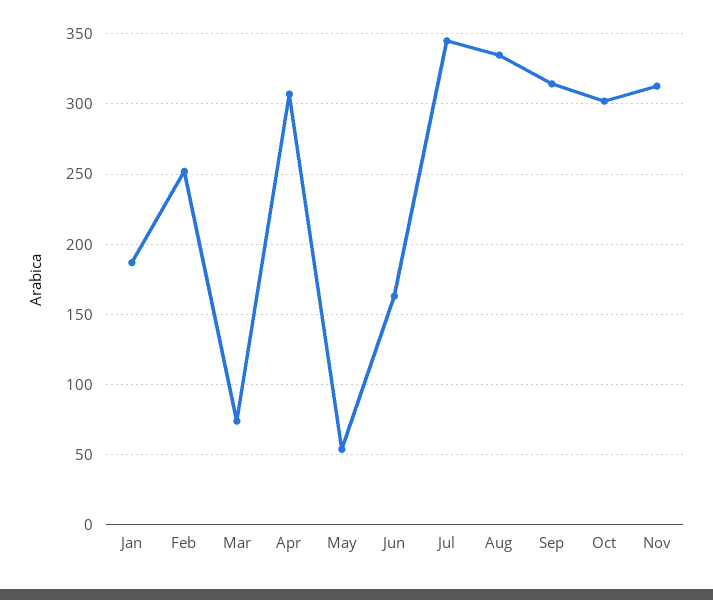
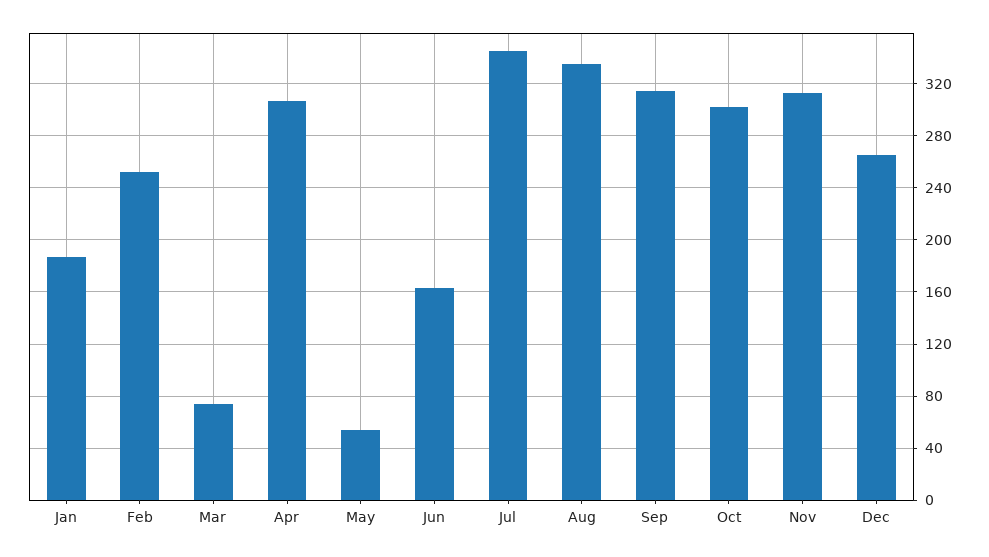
Dec: none -> 265

